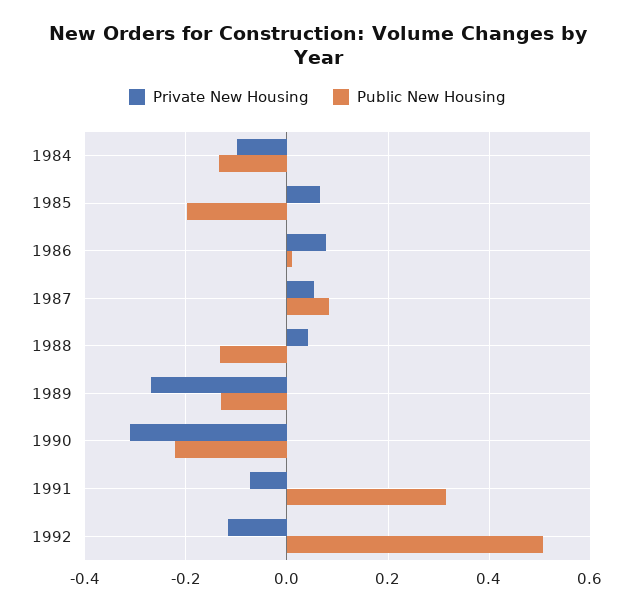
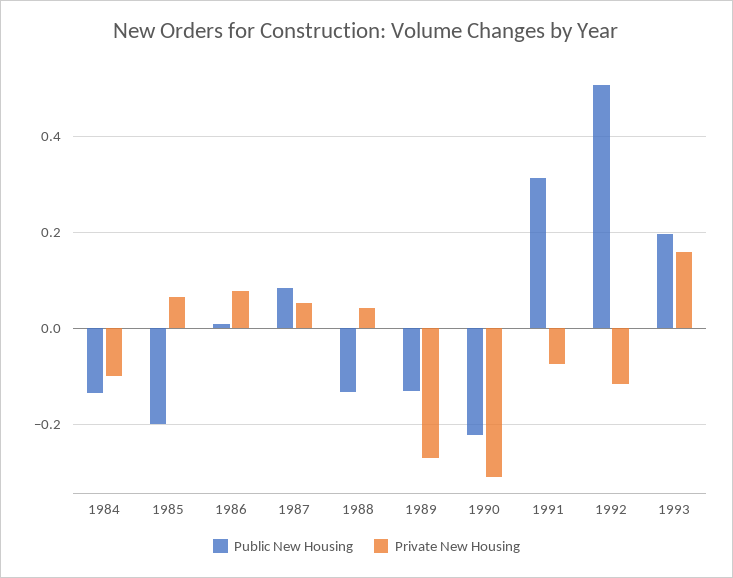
Public New Housing, 1993: none -> 0.2
Private New Housing, 1993: none -> 0.16

